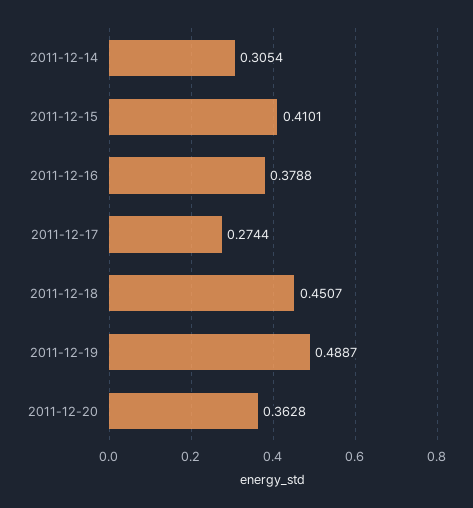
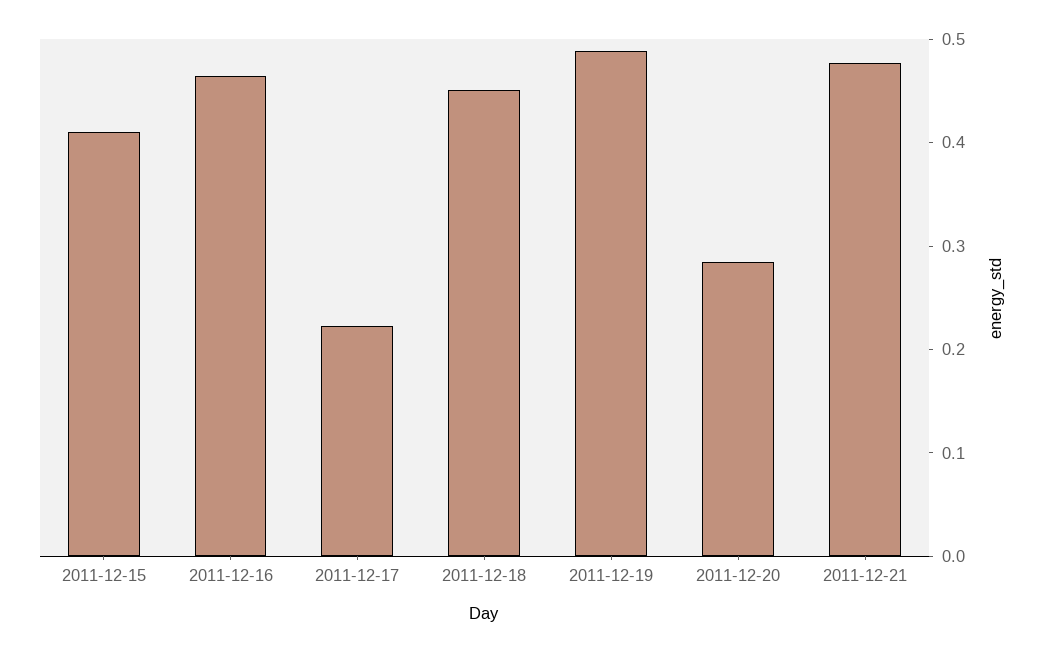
2011-12-14: 0.3054 -> none
2011-12-16: 0.3788 -> 0.46
2011-12-17: 0.2744 -> 0.22
2011-12-20: 0.3628 -> 0.28
2011-12-21: none -> 0.48

